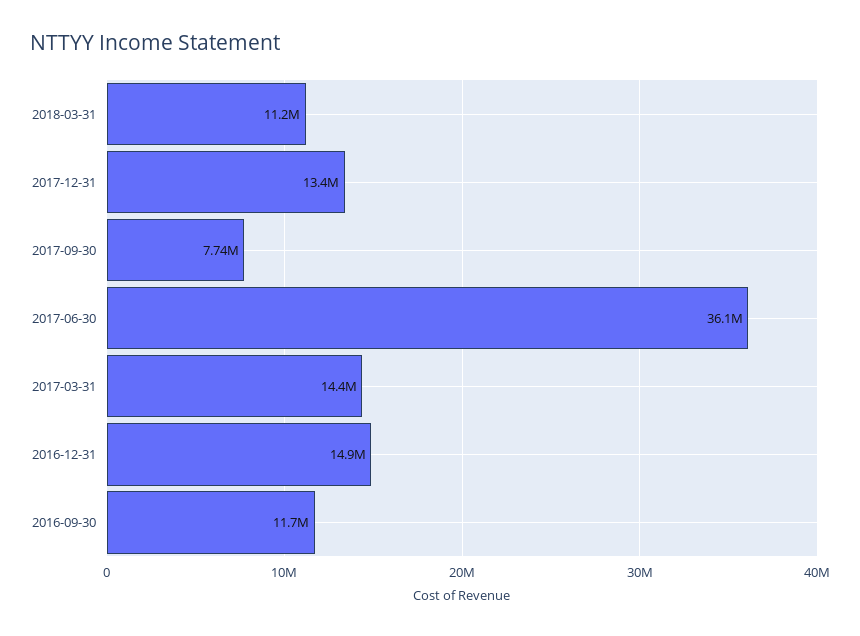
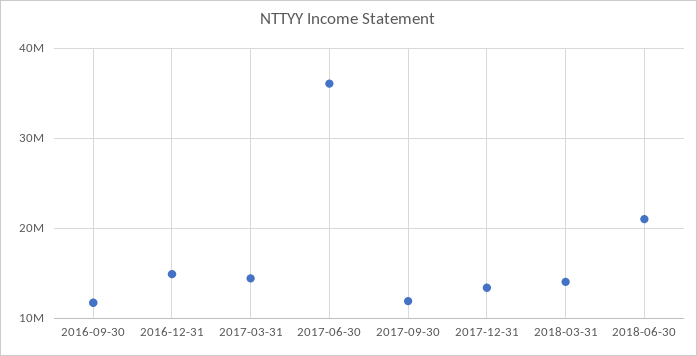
2018-03-31: 11200000 -> 14000000
2017-09-30: 7740000 -> 12000000
2018-06-30: none -> 21000000

